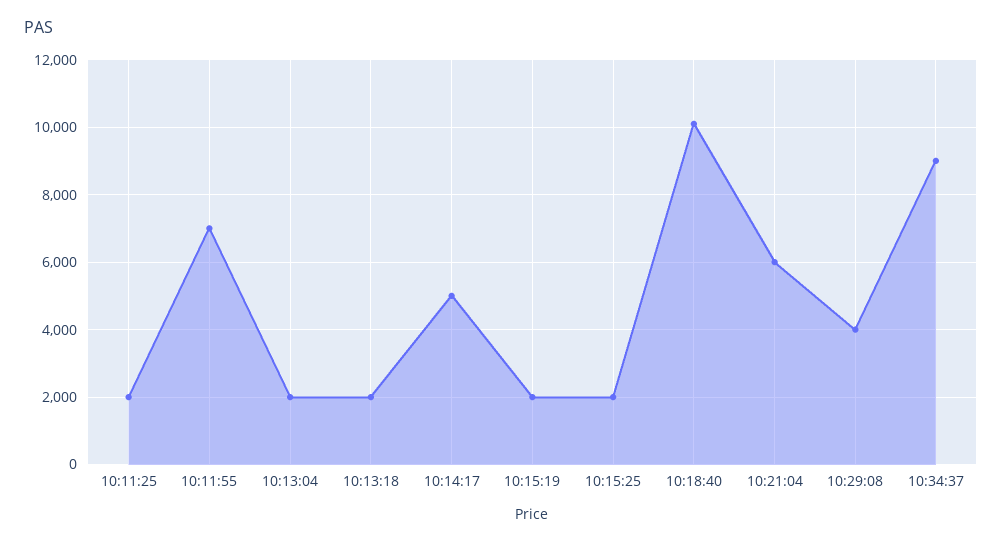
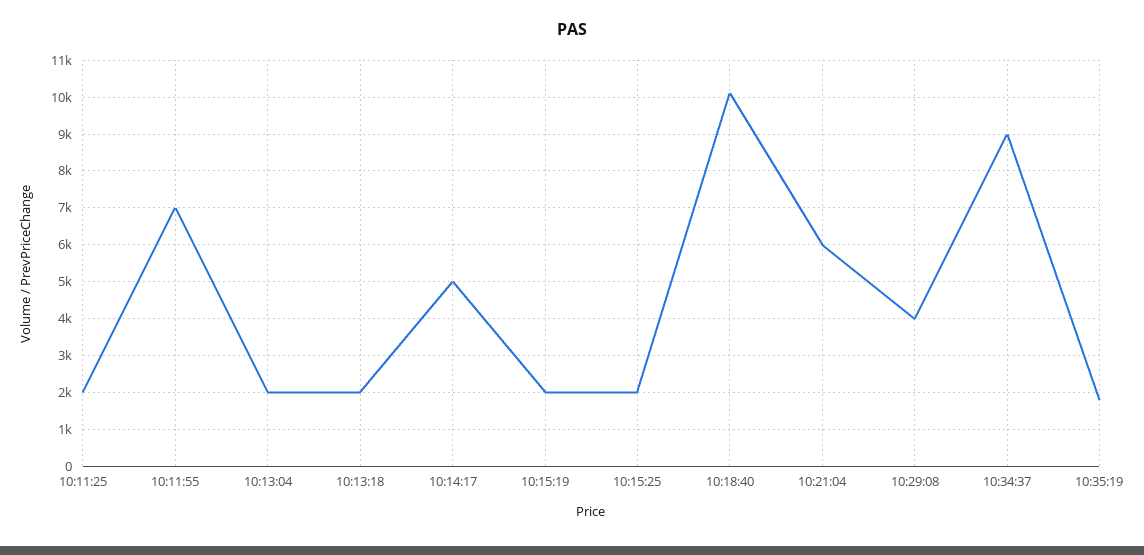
10:35:19: none -> 1800

